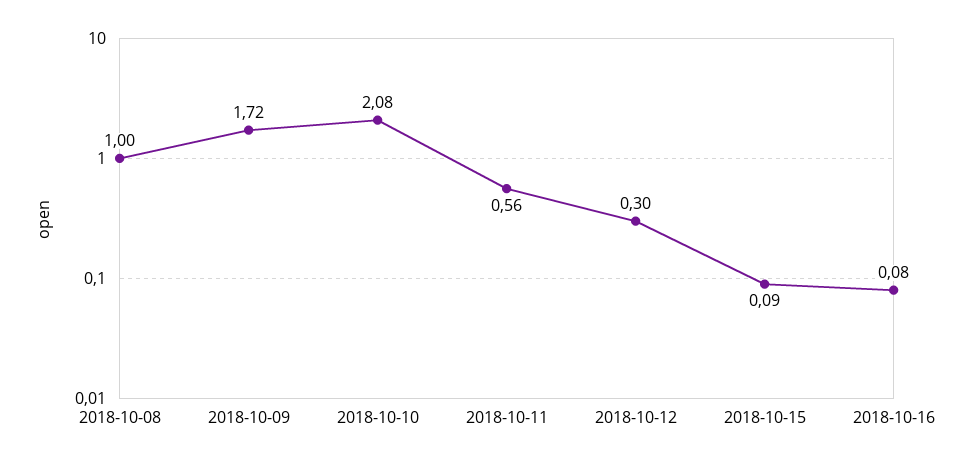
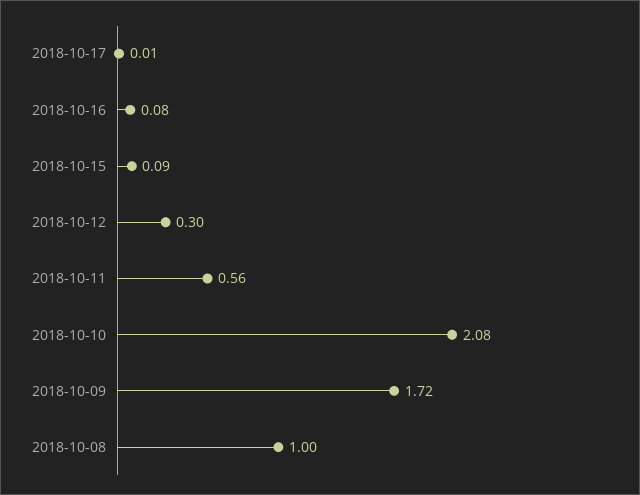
2018-10-17: none -> 0.01

